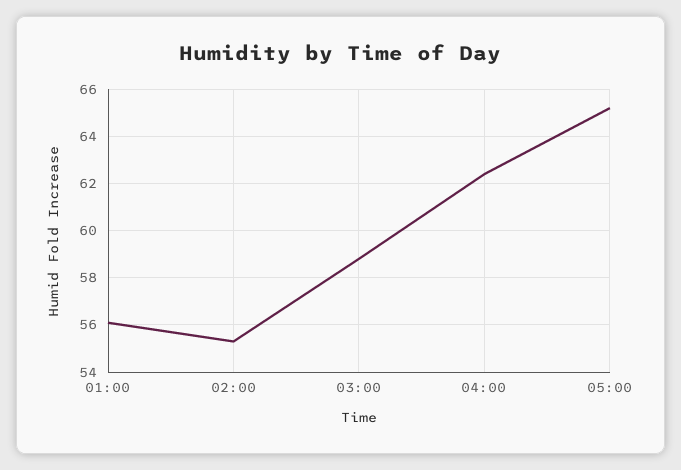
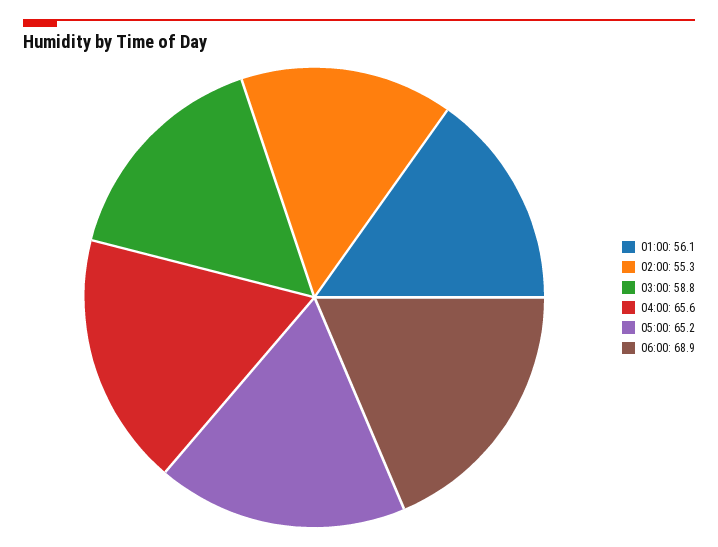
04:00: 62.5 -> 65.6
06:00: none -> 68.9

